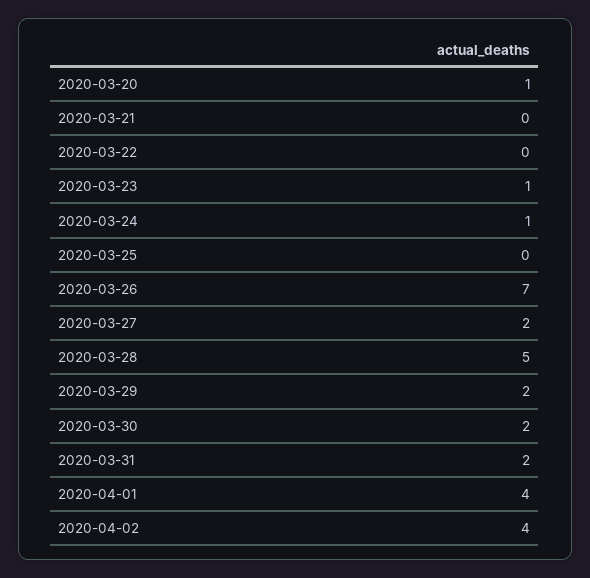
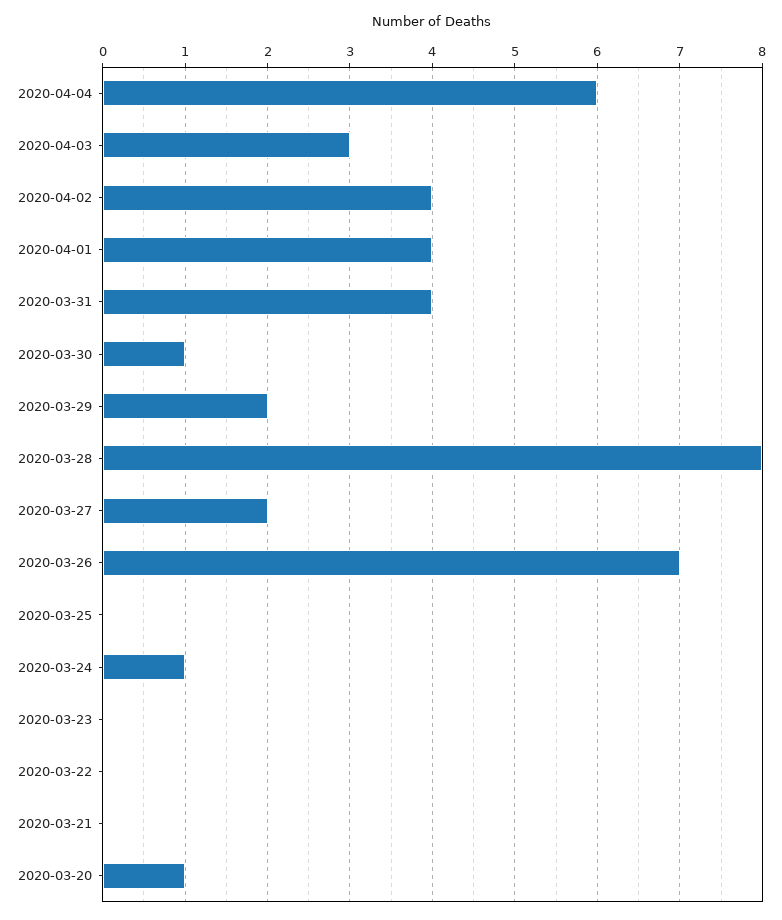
2020-03-23: 1 -> 0
2020-03-28: 5 -> 8
2020-03-30: 2 -> 1
2020-03-31: 2 -> 4
2020-04-04: none -> 6
2020-04-03: none -> 3

